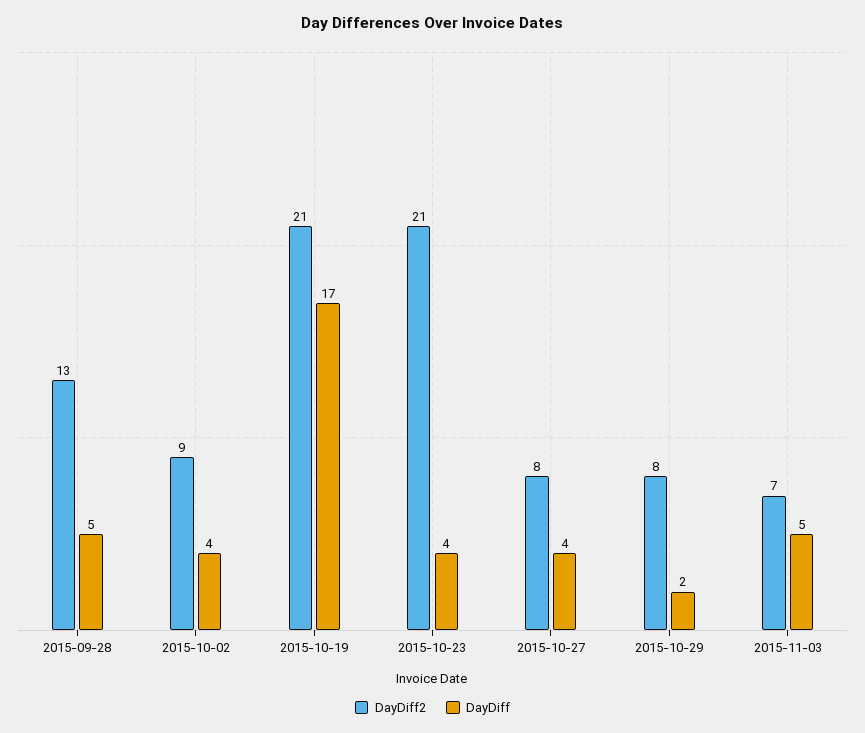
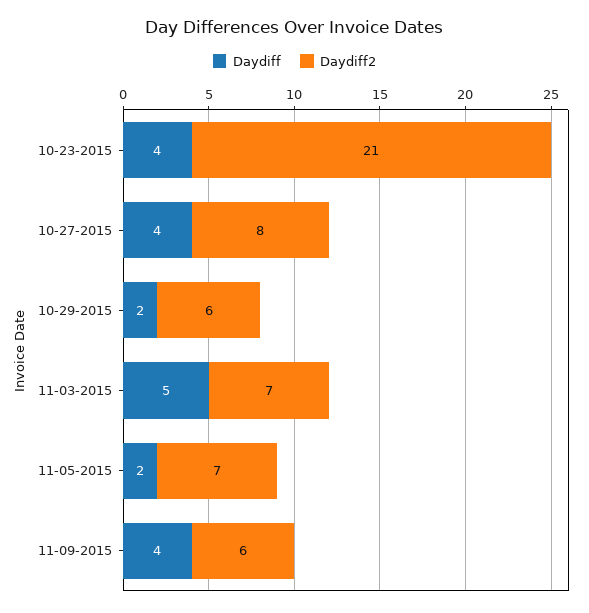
DayDiff2, 2015-09-28: 13 -> none
DayDiff, 2015-09-28: 5 -> none
DayDiff2, 2015-10-02: 9 -> none
DayDiff, 2015-10-02: 4 -> none
DayDiff2, 2015-10-19: 21 -> none
DayDiff, 2015-10-19: 17 -> none
DayDiff2, 2015-10-29: 8 -> 6
DayDiff, 11-05-2015: none -> 2
DayDiff2, 11-05-2015: none -> 7
DayDiff, 11-09-2015: none -> 4
DayDiff2, 11-09-2015: none -> 6

